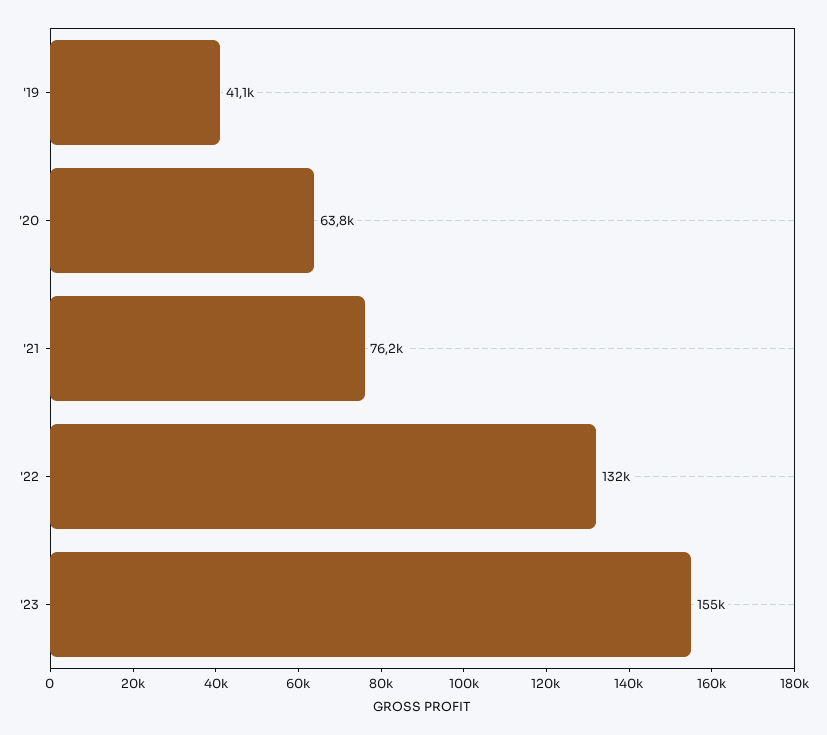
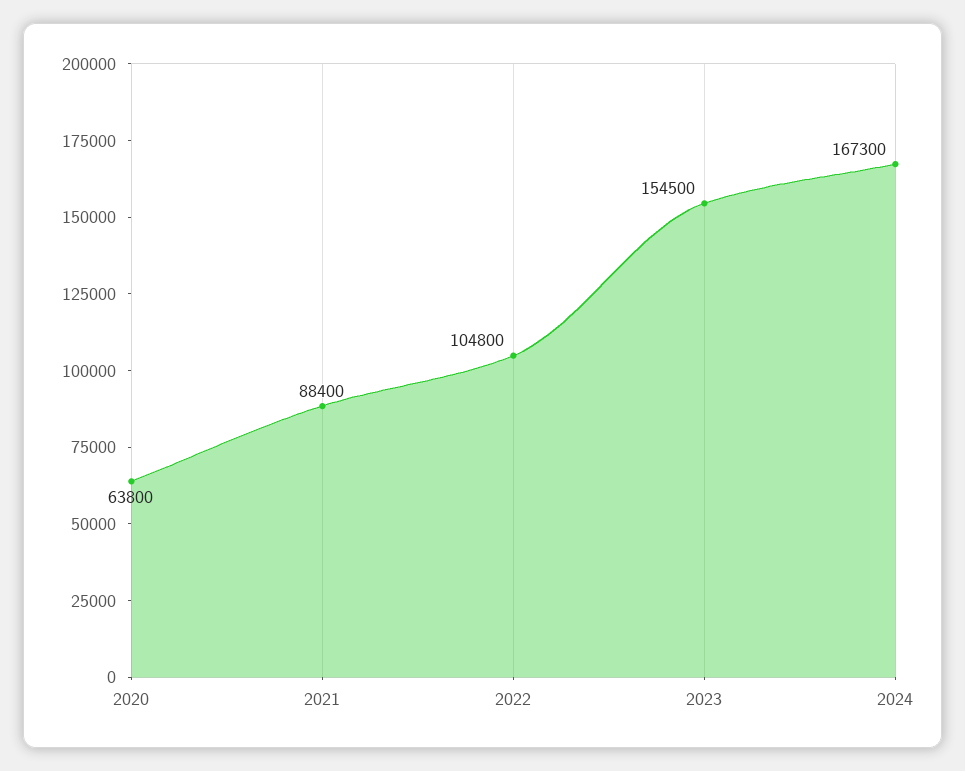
'19: 41100 -> none
'21: 76200 -> 88400
'22: 132000 -> 104800
2024: none -> 167300

